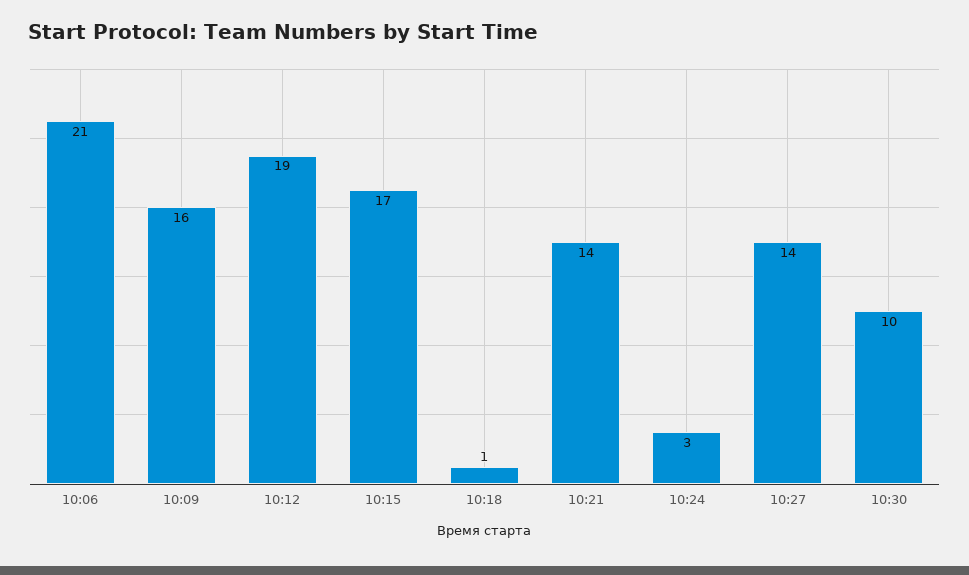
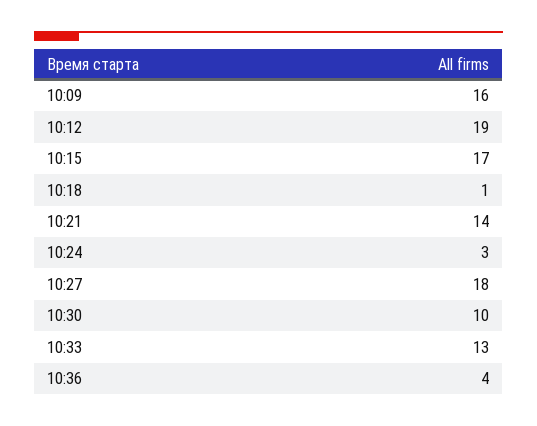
10:06: 21 -> none
10:27: 14 -> 18
10:33: none -> 13
10:36: none -> 4

